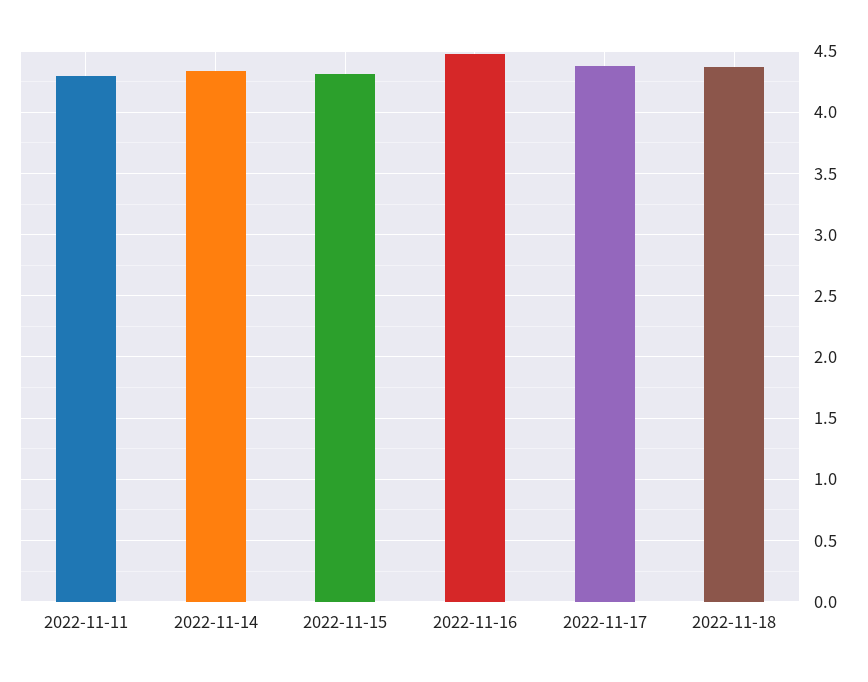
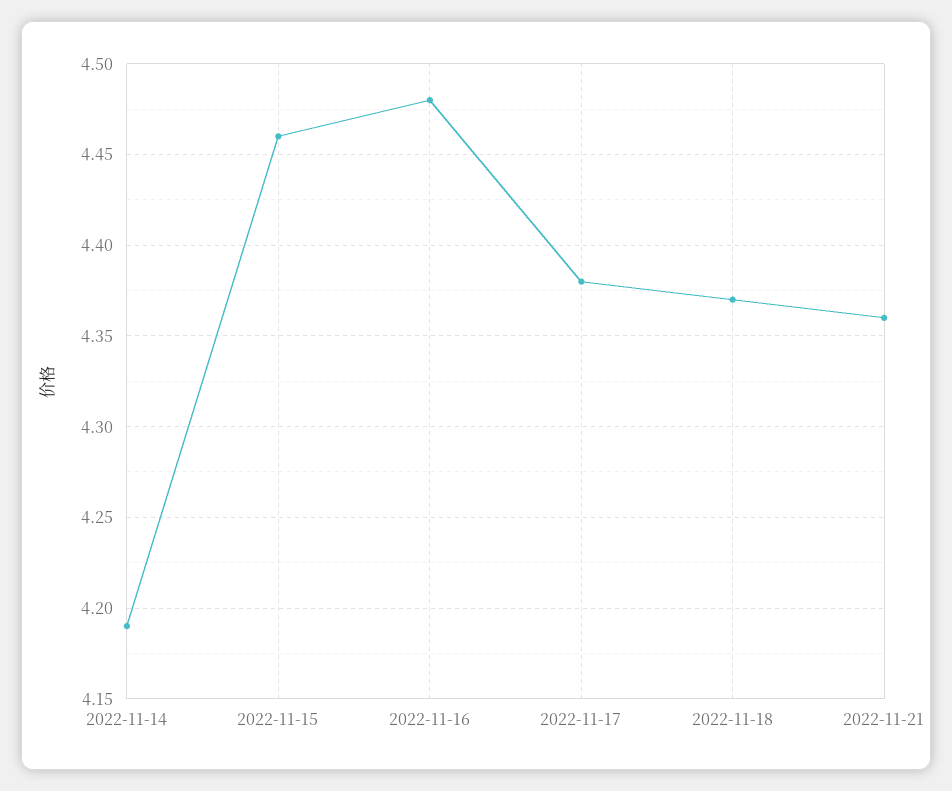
2022-11-11: 4.3 -> none
2022-11-14: 4.35 -> 4.19
2022-11-15: 4.3 -> 4.46
2022-11-21: none -> 4.36

